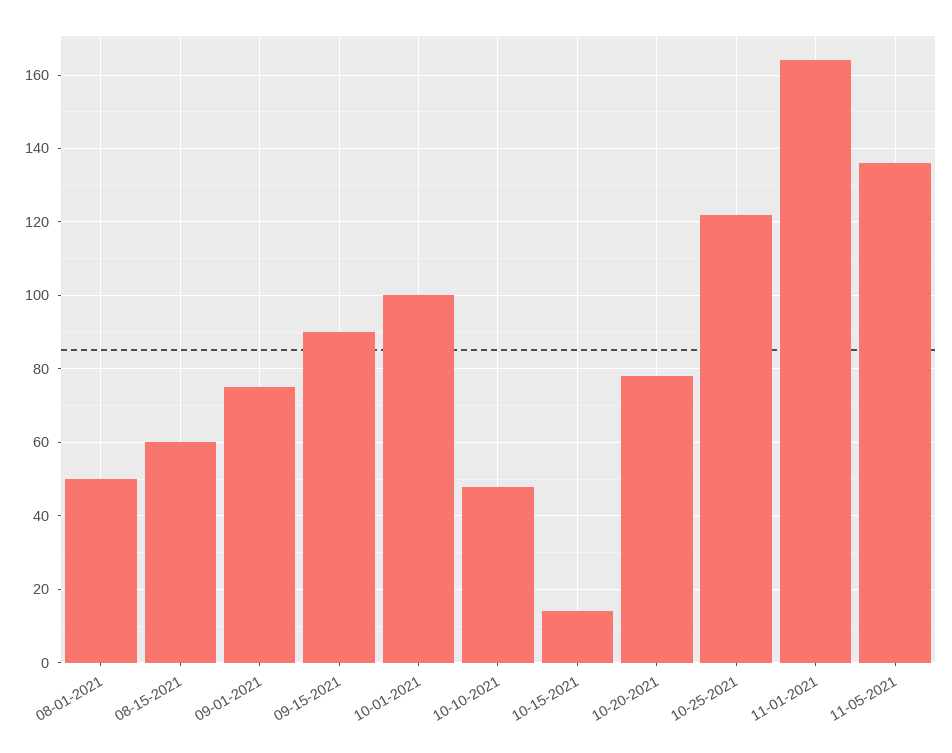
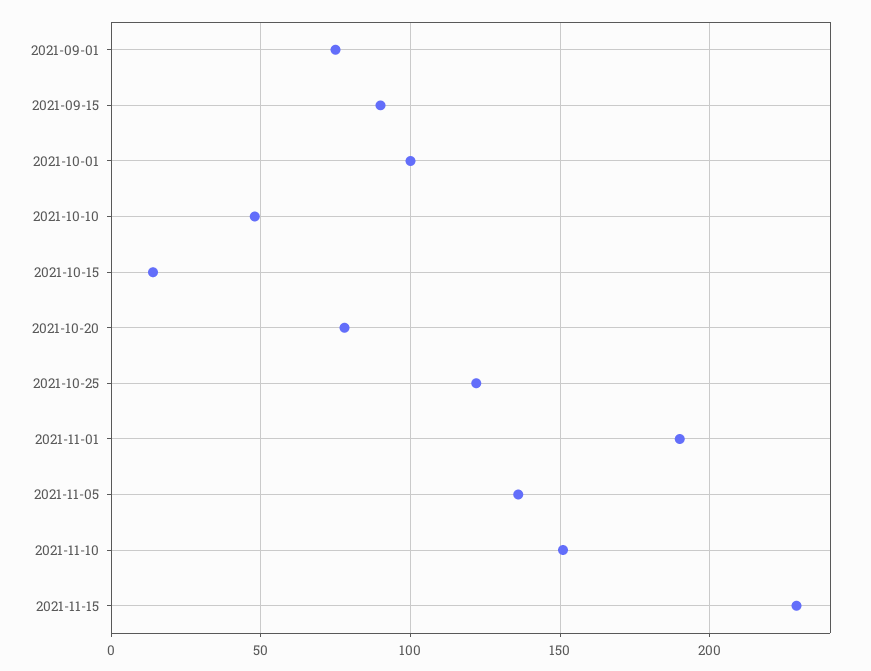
08-01-2021: 50 -> none
08-15-2021: 60 -> none
11-01-2021: 165 -> 190
2021-11-10: none -> 150
2021-11-15: none -> 230

